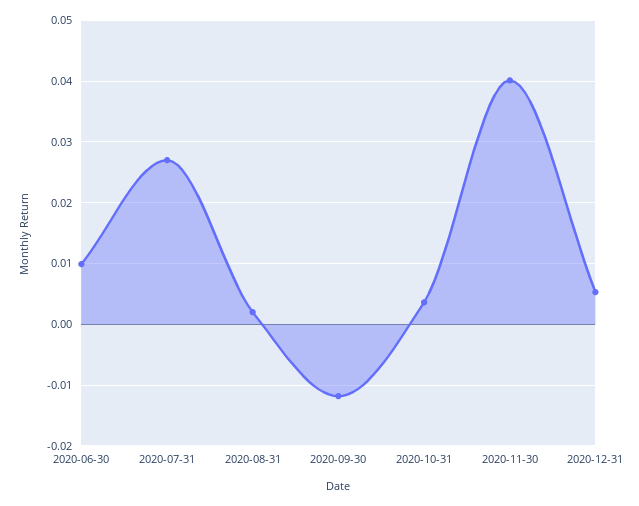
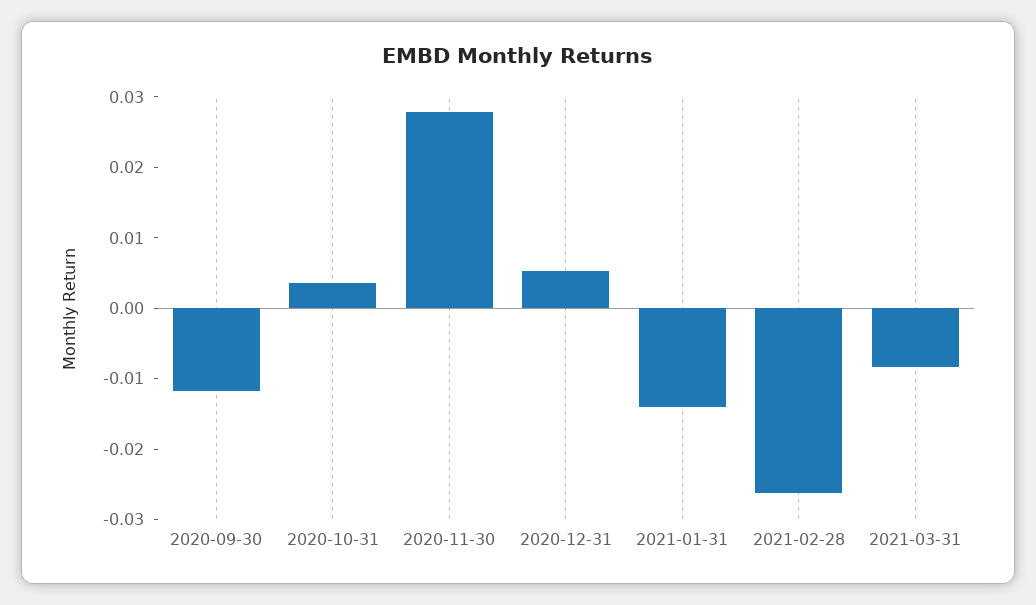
2020-06-30: 0.01 -> none
2020-07-31: 0.027 -> none
2020-08-31: 0.002 -> none
2020-11-30: 0.04 -> 0.028
2021-01-31: none -> -0.014
2021-02-28: none -> -0.026
2021-03-31: none -> -0.008

